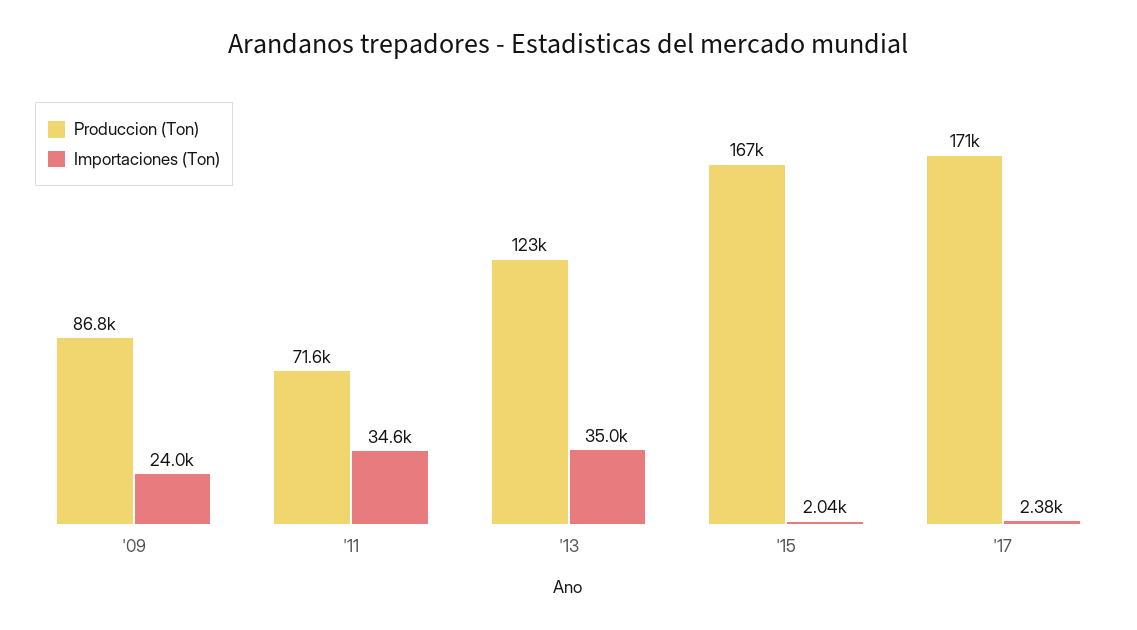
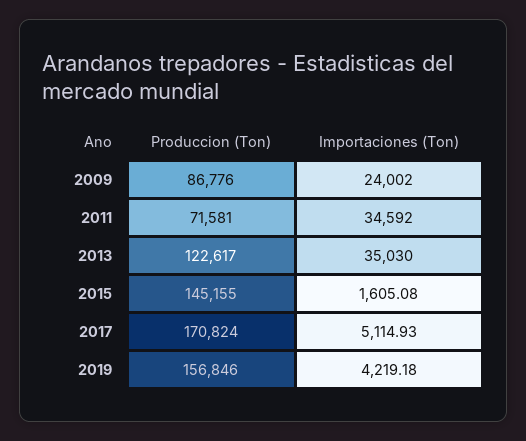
Produccion (Ton), '15: 167000 -> 145155
Importaciones (Ton), '15: 2040 -> 1605.08
Importaciones (Ton), '17: 2380 -> 5114.93
Produccion (Ton), 2019: none -> 156846
Importaciones (Ton), 2019: none -> 4219.18

